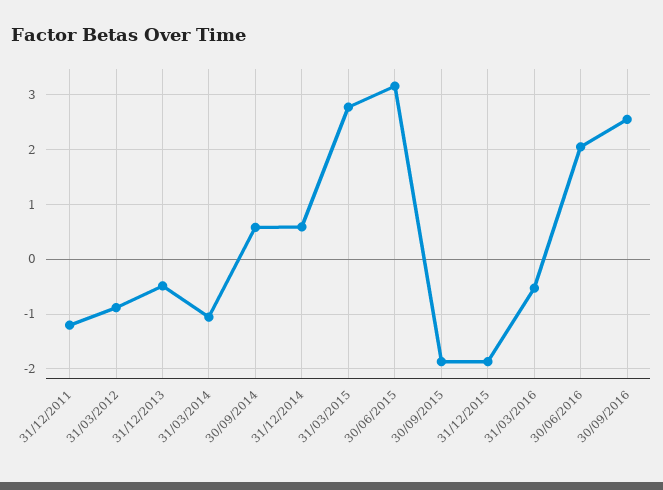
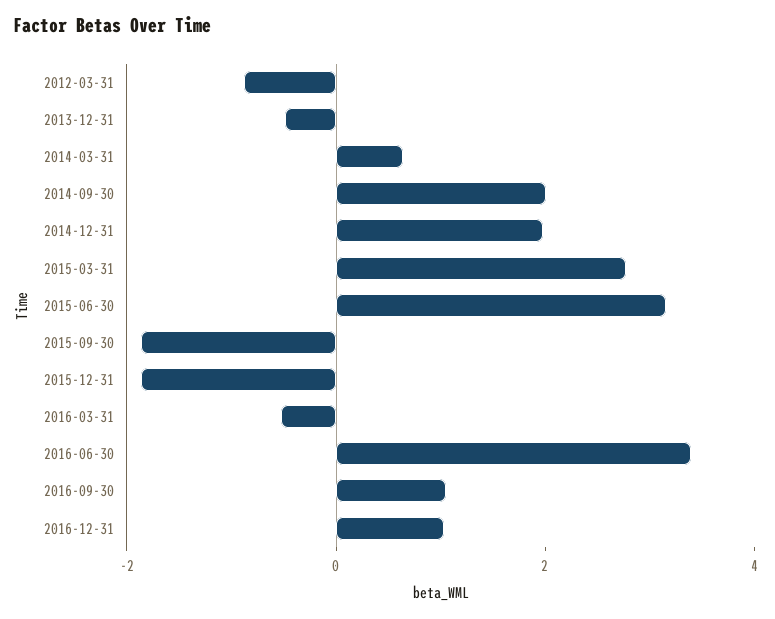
31/12/2011: -1.2 -> none
31/03/2014: -1 -> 0.5
30/09/2014: 0.6 -> 2
31/12/2014: 0.6 -> 2
30/06/2016: 2 -> 3.5
30/09/2016: 2.6 -> 1
2016-12-31: none -> 1

